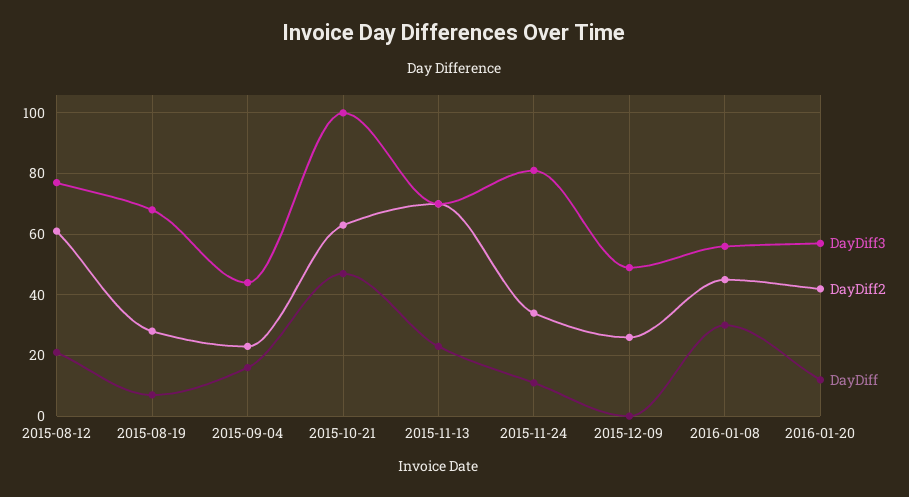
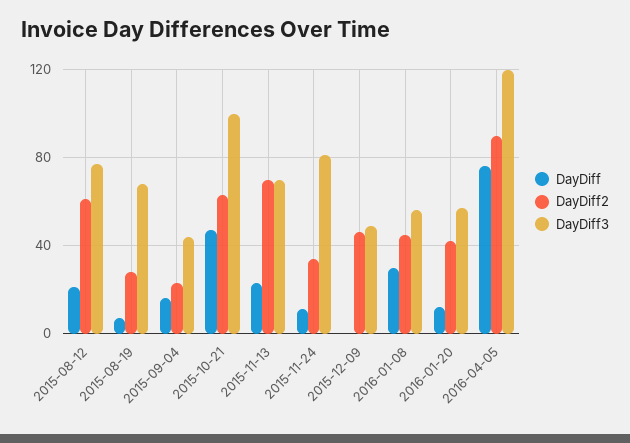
DayDiff2, 2015-12-09: 25 -> 45
DayDiff, 2016-04-05: none -> 75
DayDiff2, 2016-04-05: none -> 90
DayDiff3, 2016-04-05: none -> 120

